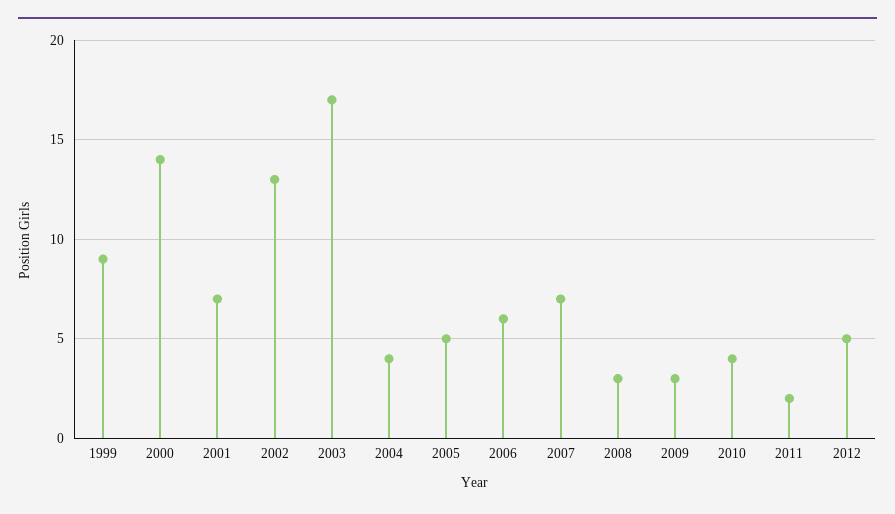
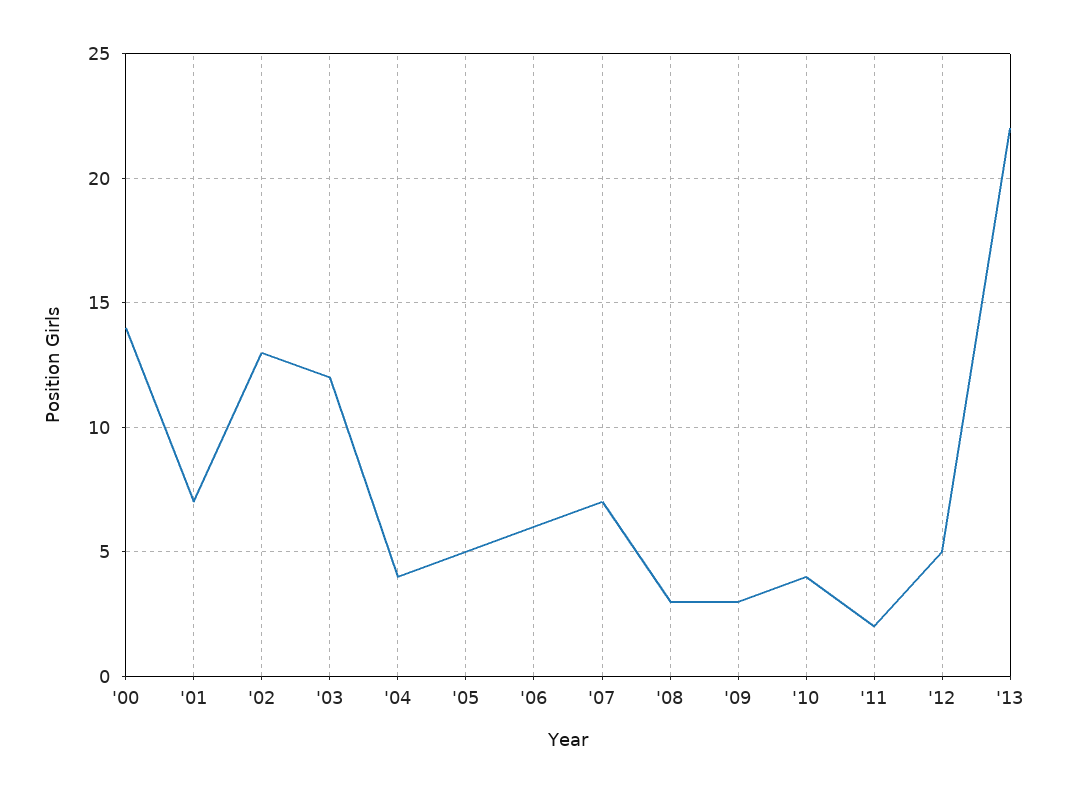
1999: 9 -> none
2003: 17 -> 12
'13: none -> 22

